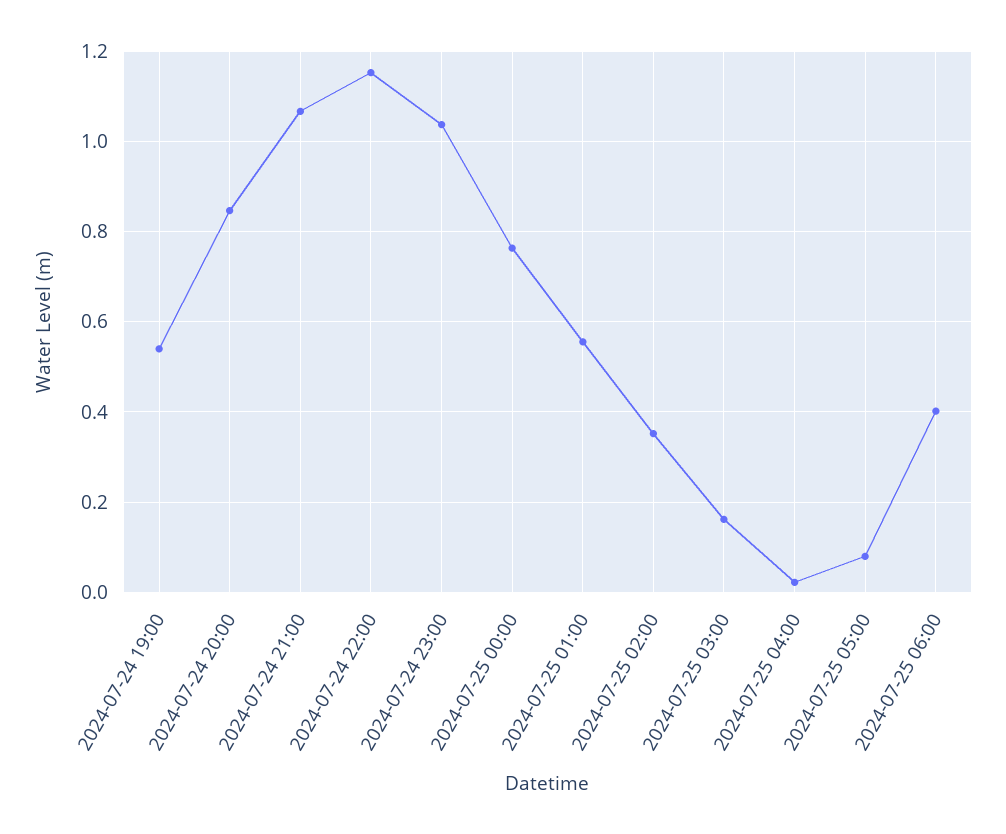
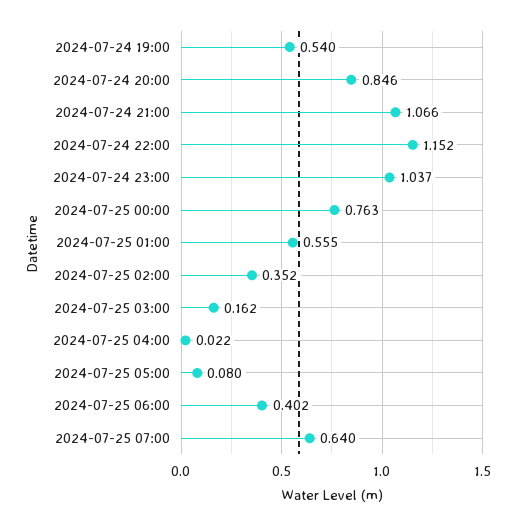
2024-07-25 07:00: none -> 0.64

